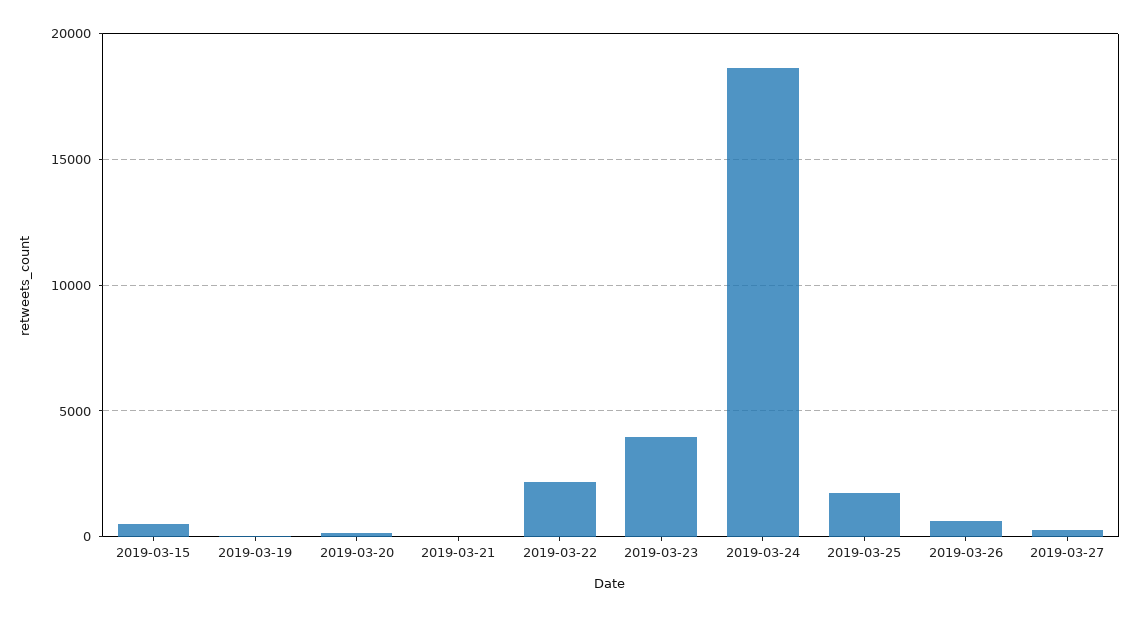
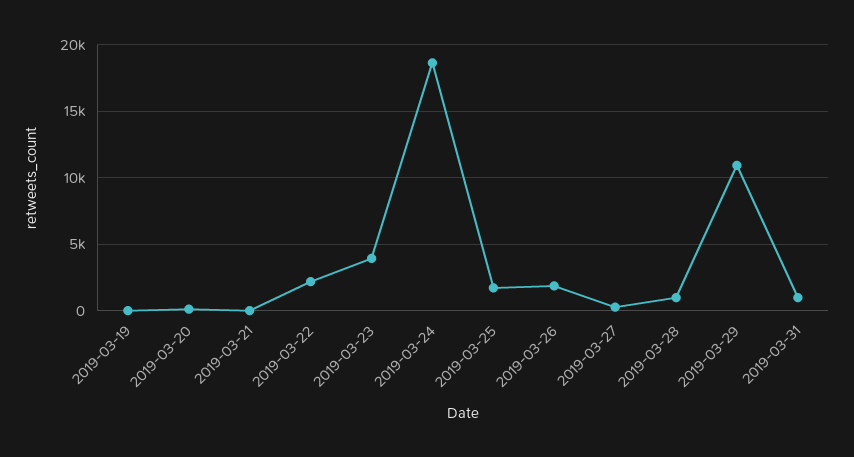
2019-03-15: 500 -> none
2019-03-26: 500 -> 2000
2019-03-28: none -> 1000
2019-03-29: none -> 11000
2019-03-31: none -> 1000

